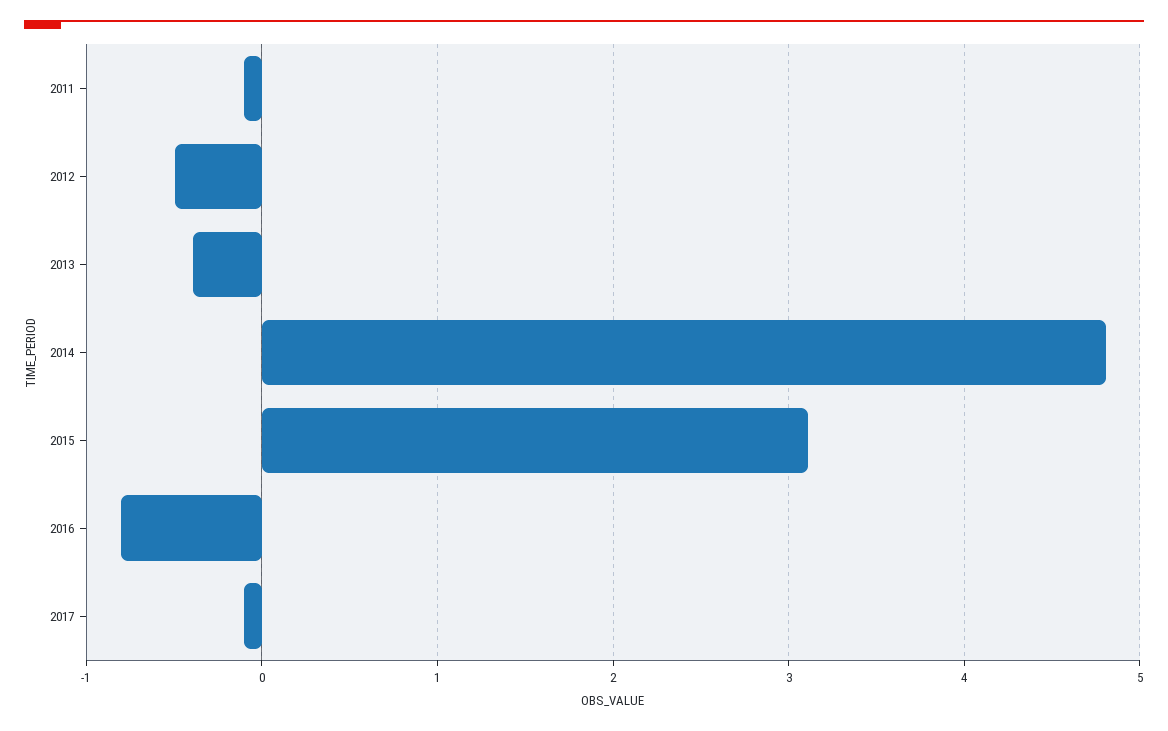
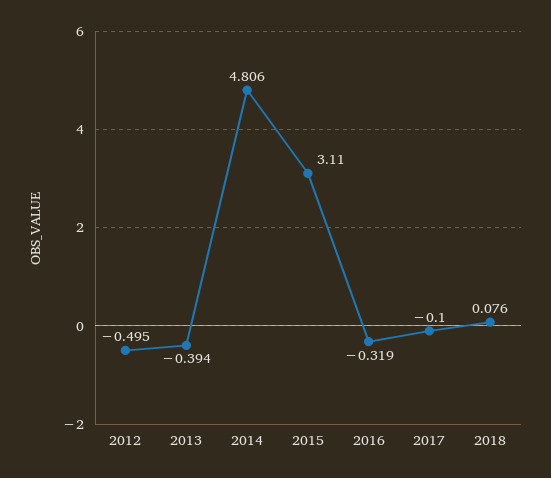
2011: -0.1 -> none
2016: -0.8 -> -0.319
2018: none -> 0.076

